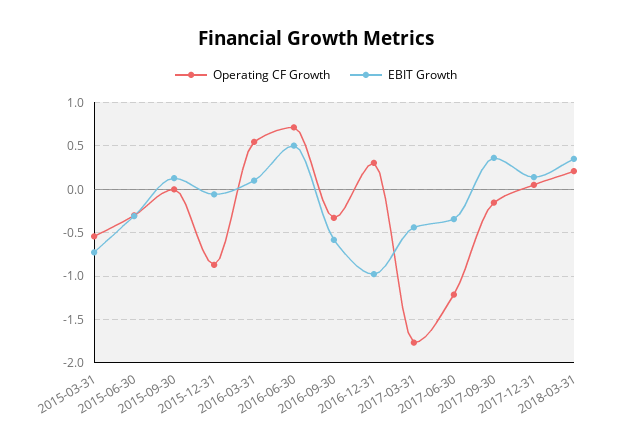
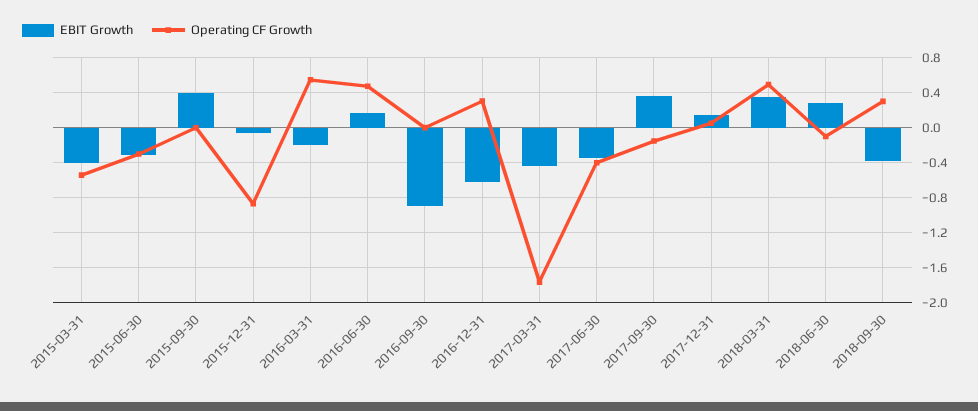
EBIT Growth, 2015-03-31: -0.7 -> -0.4
EBIT Growth, 2015-09-30: 0.1 -> 0.4
EBIT Growth, 2016-03-31: 0.1 -> -0.2
Operating CF Growth, 2016-06-30: 0.7 -> 0.5
EBIT Growth, 2016-06-30: 0.5 -> 0.2
Operating CF Growth, 2016-09-30: -0.3 -> 0
EBIT Growth, 2016-09-30: -0.6 -> -0.9
EBIT Growth, 2016-12-31: -1 -> -0.6
Operating CF Growth, 2017-06-30: -1.2 -> -0.4
Operating CF Growth, 2018-03-31: 0.2 -> 0.5
EBIT Growth, 2018-06-30: none -> 0.3
Operating CF Growth, 2018-06-30: none -> -0.1
EBIT Growth, 2018-09-30: none -> -0.4
Operating CF Growth, 2018-09-30: none -> 0.3

